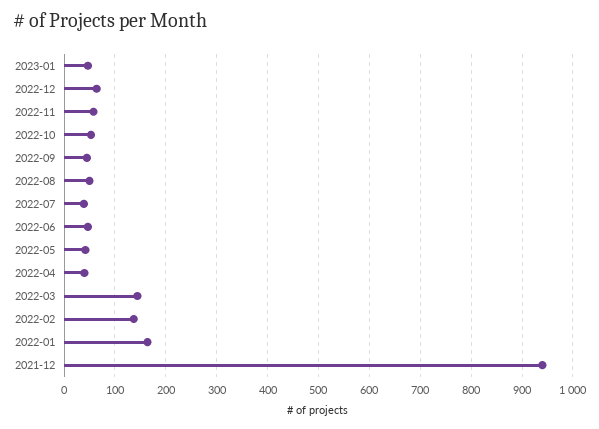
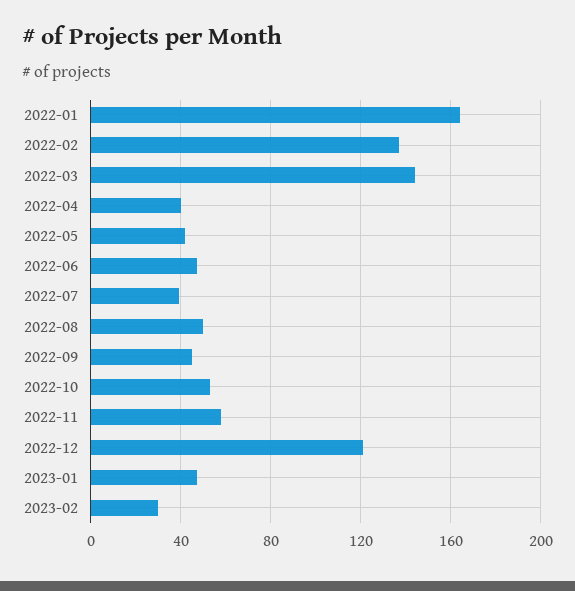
2022-12: 60 -> 120
2021-12: 940 -> none
2023-02: none -> 30

